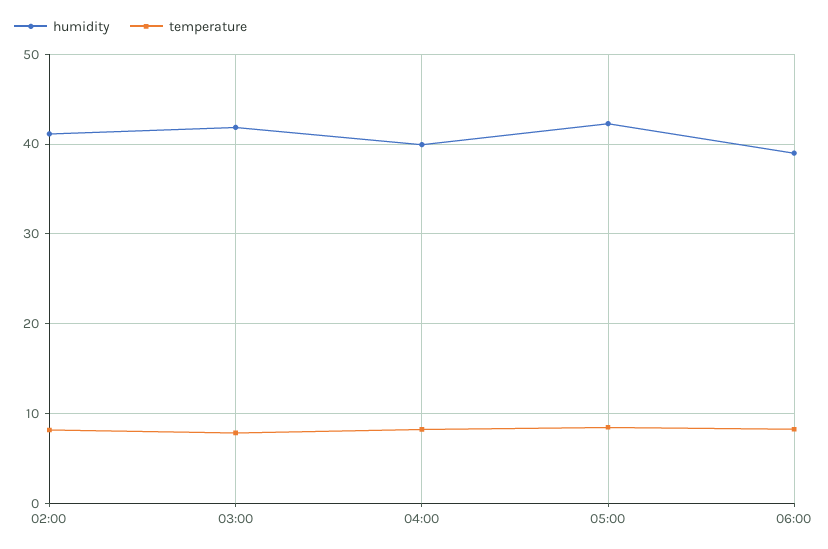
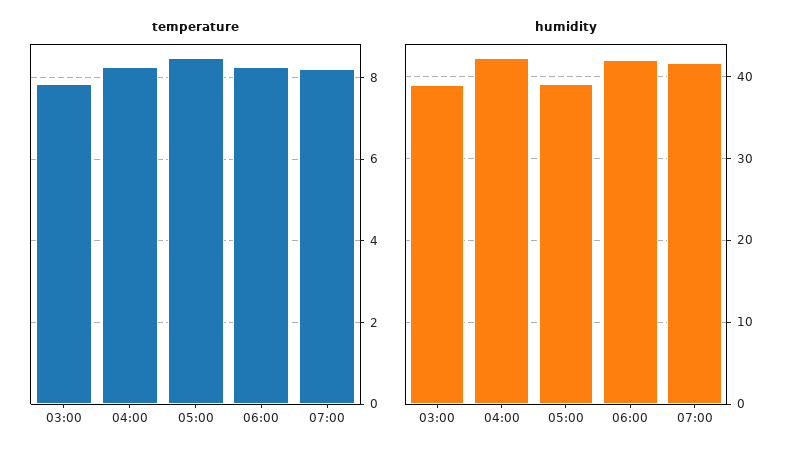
humidity, 02:00: 41 -> none
temperature, 02:00: 8 -> none
humidity, 03:00: 42 -> 39
humidity, 04:00: 40 -> 42
humidity, 05:00: 42 -> 39
humidity, 06:00: 39 -> 42
temperature, 07:00: none -> 8.2
humidity, 07:00: none -> 42

